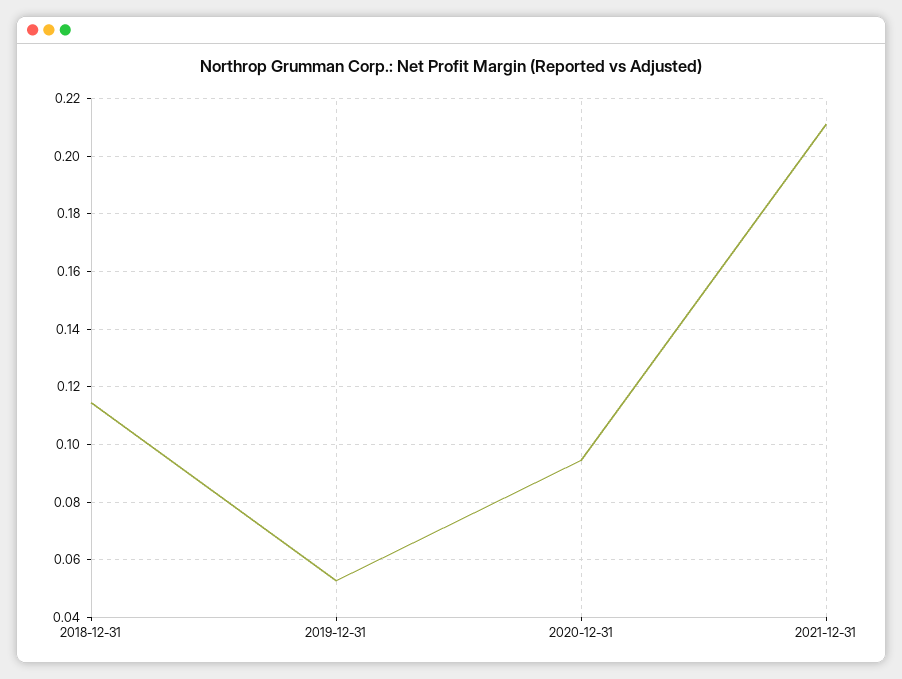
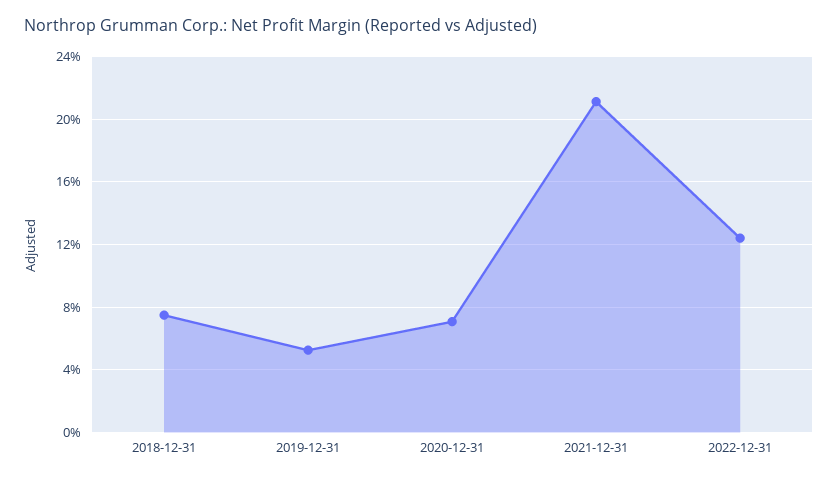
2018-12-31: 0.115 -> 0.075
2020-12-31: 0.095 -> 0.07
2022-12-31: none -> 0.125

